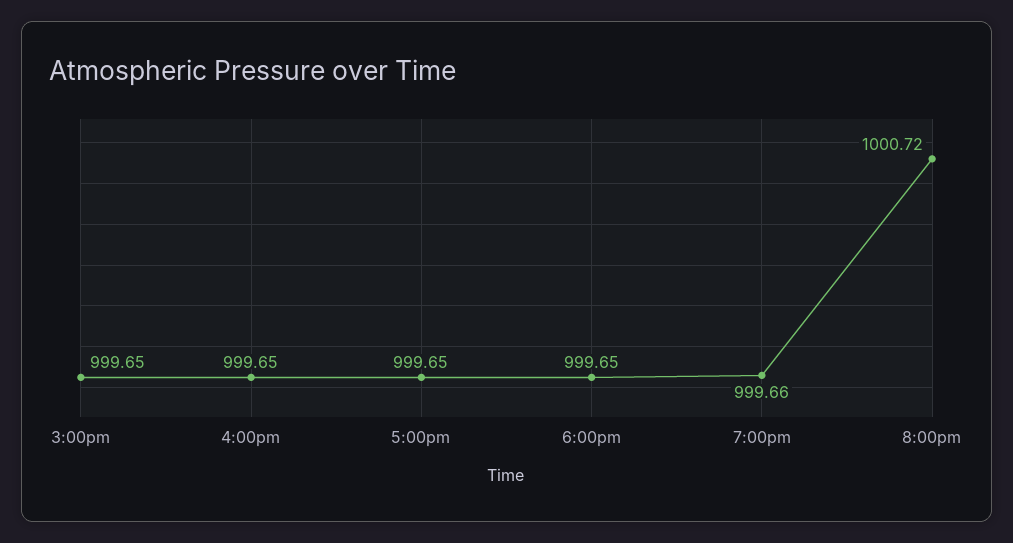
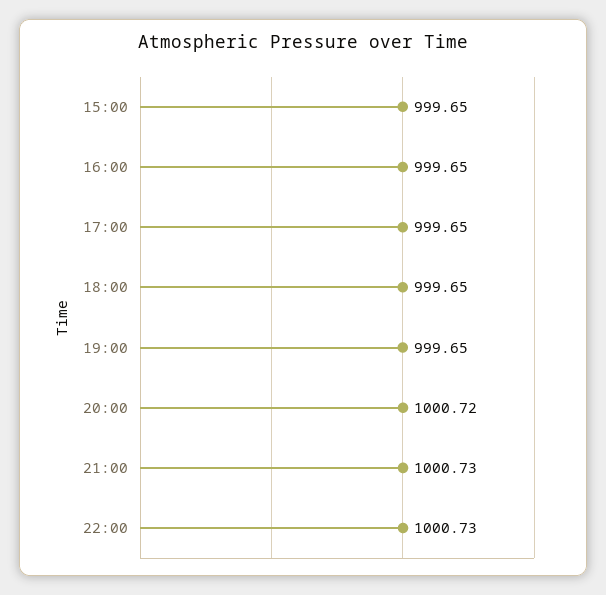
7:00pm: 999.66 -> 999.65
21:00: none -> 1000.73
22:00: none -> 1000.73

